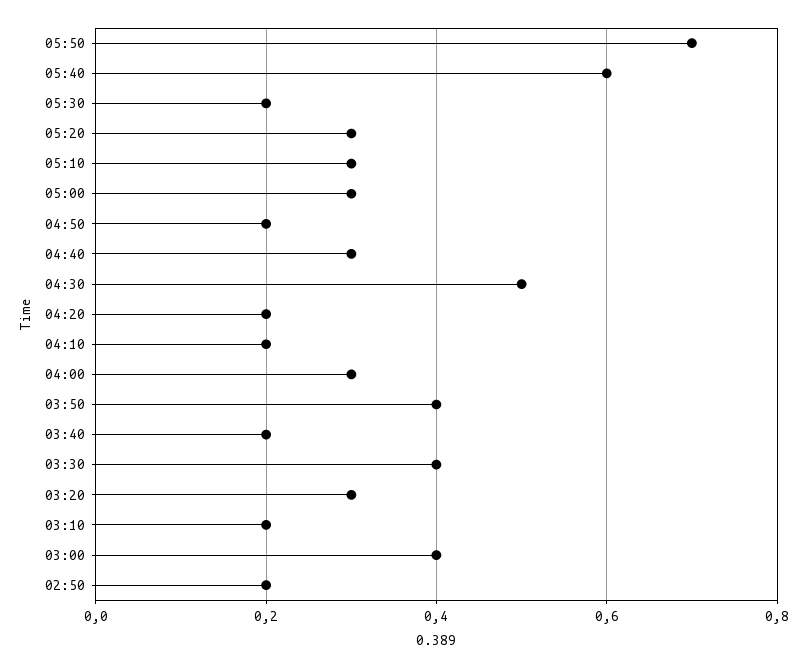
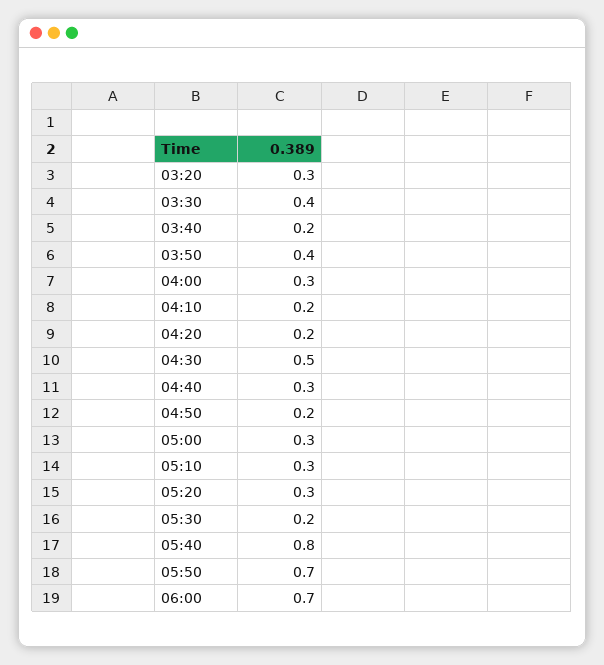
05:40: 0.6 -> 0.8
03:10: 0.2 -> none
03:00: 0.4 -> none
02:50: 0.2 -> none
06:00: none -> 0.7

